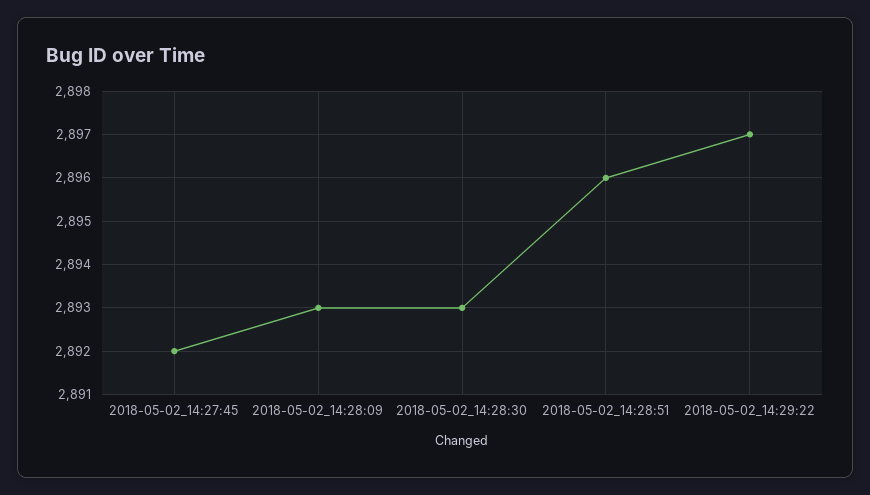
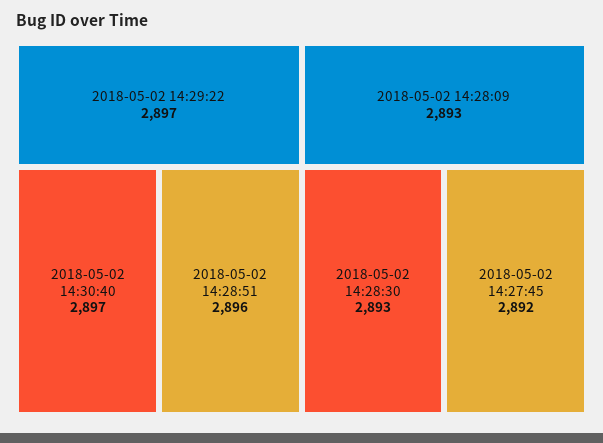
2018-05-02 14:30:40: none -> 2897

